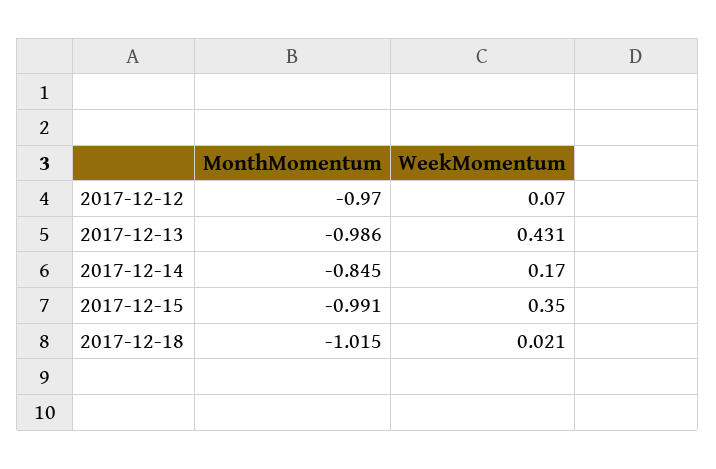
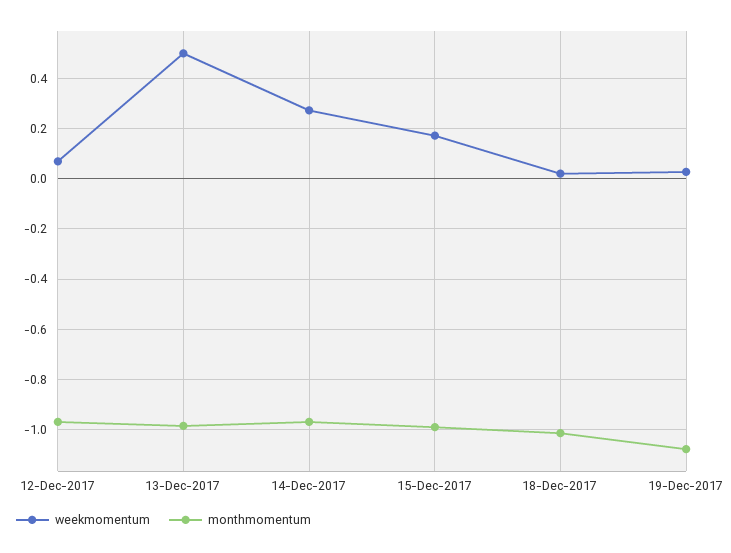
WeekMomentum, 2017-12-13: 0.431 -> 0.5
MonthMomentum, 2017-12-14: -0.845 -> -0.975
WeekMomentum, 2017-12-14: 0.17 -> 0.275
WeekMomentum, 2017-12-15: 0.35 -> 0.175
WeekMomentum, 19-Dec-2017: none -> 0.025
MonthMomentum, 19-Dec-2017: none -> -1.075

